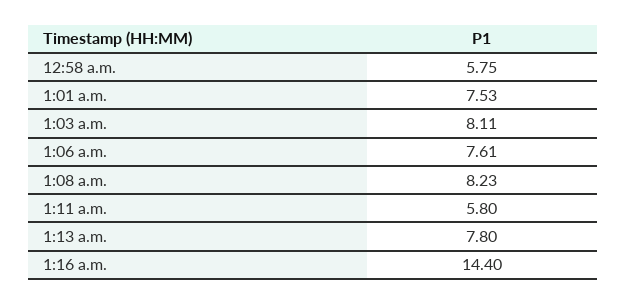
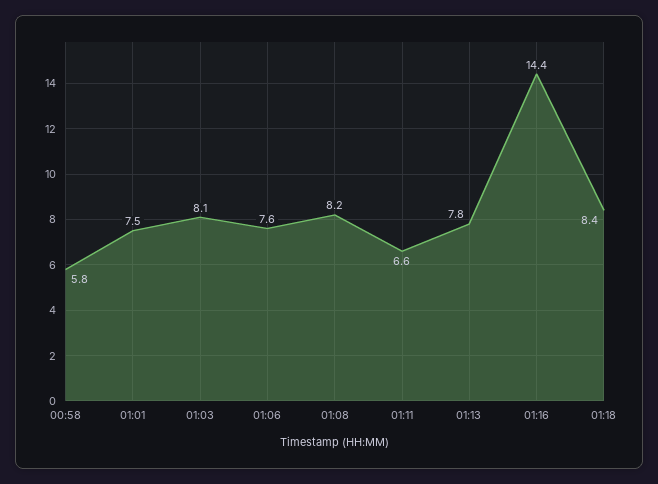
1:11 a.m.: 5.8 -> 6.6
01:18: none -> 8.4

